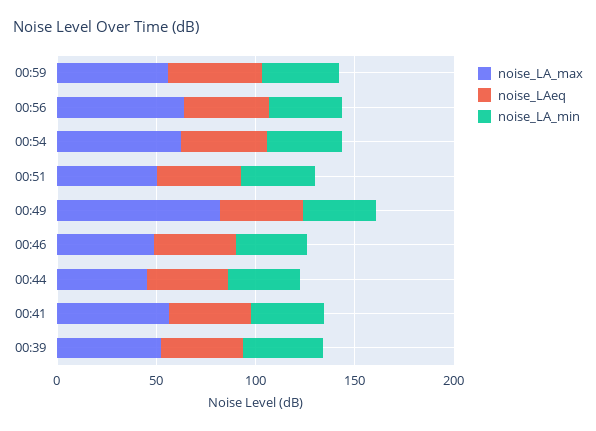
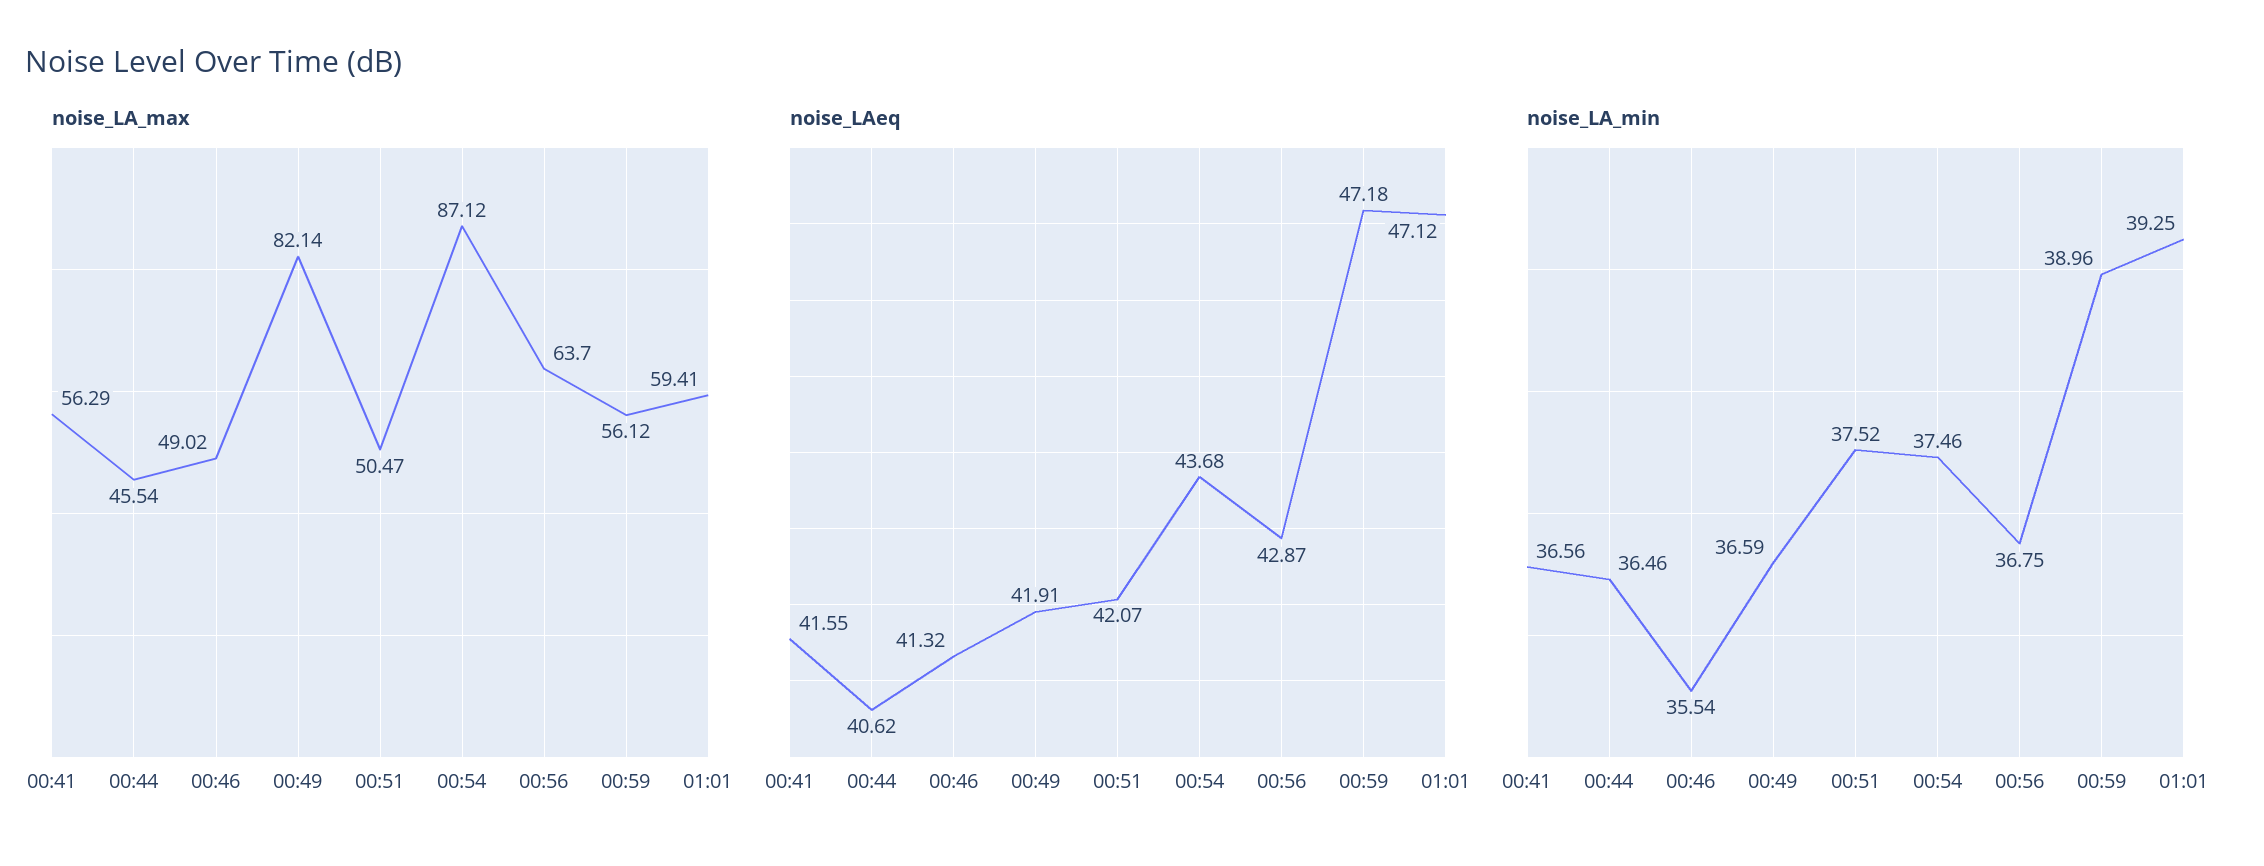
noise_LA_max, 00:54: 60 -> 87.12
noise_LA_max, 00:39: 50 -> none
noise_LAeq, 00:39: 40 -> none
noise_LA_min, 00:39: 40 -> none
noise_LA_max, 01:01: none -> 59.41
noise_LAeq, 01:01: none -> 47.12
noise_LA_min, 01:01: none -> 39.25

